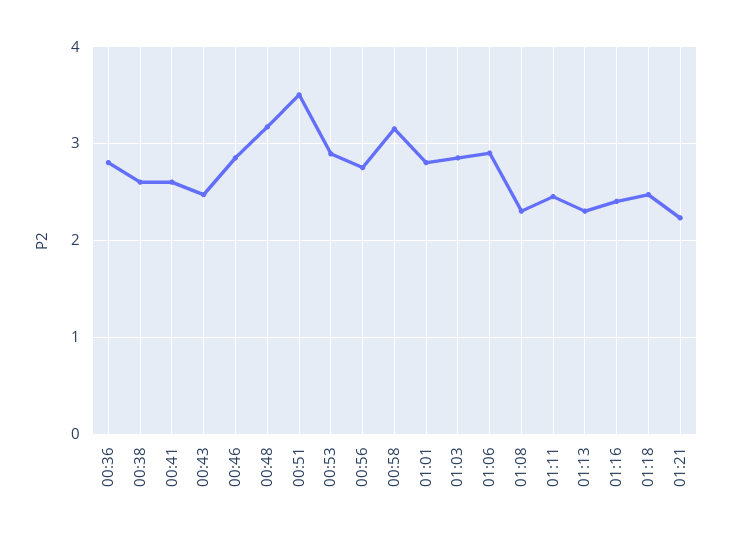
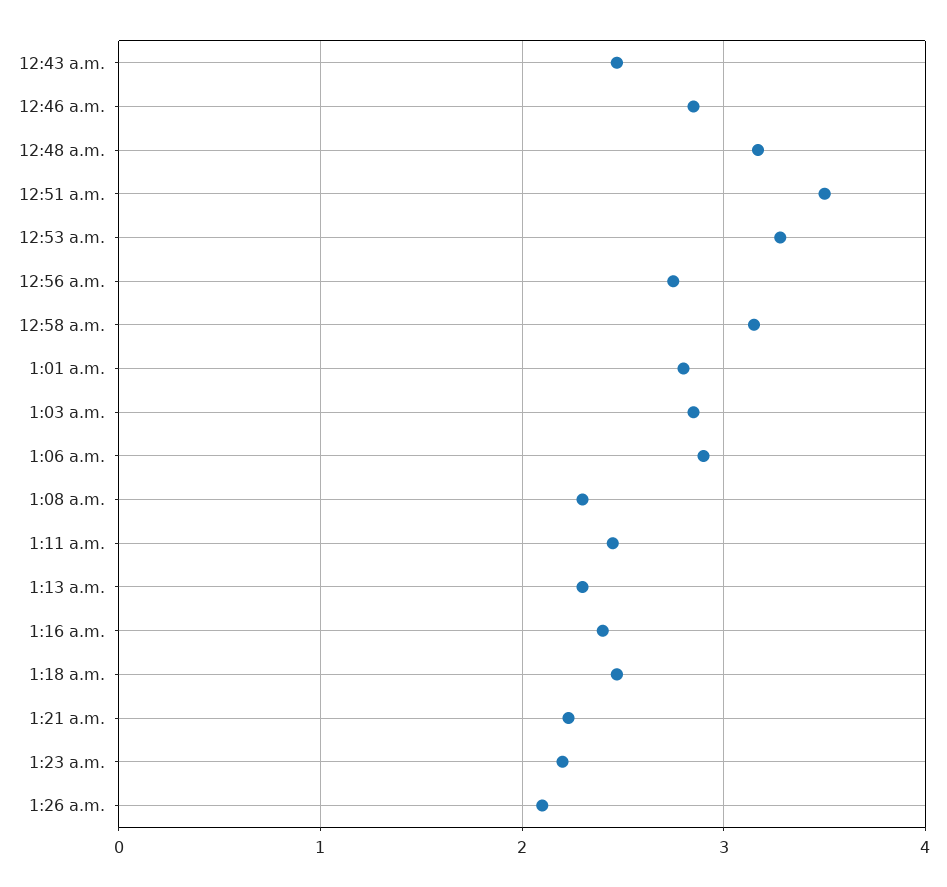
00:36: 2.8 -> none
00:38: 2.6 -> none
00:41: 2.6 -> none
00:53: 2.9 -> 3.3
1:23 a.m.: none -> 2.2
1:26 a.m.: none -> 2.1

